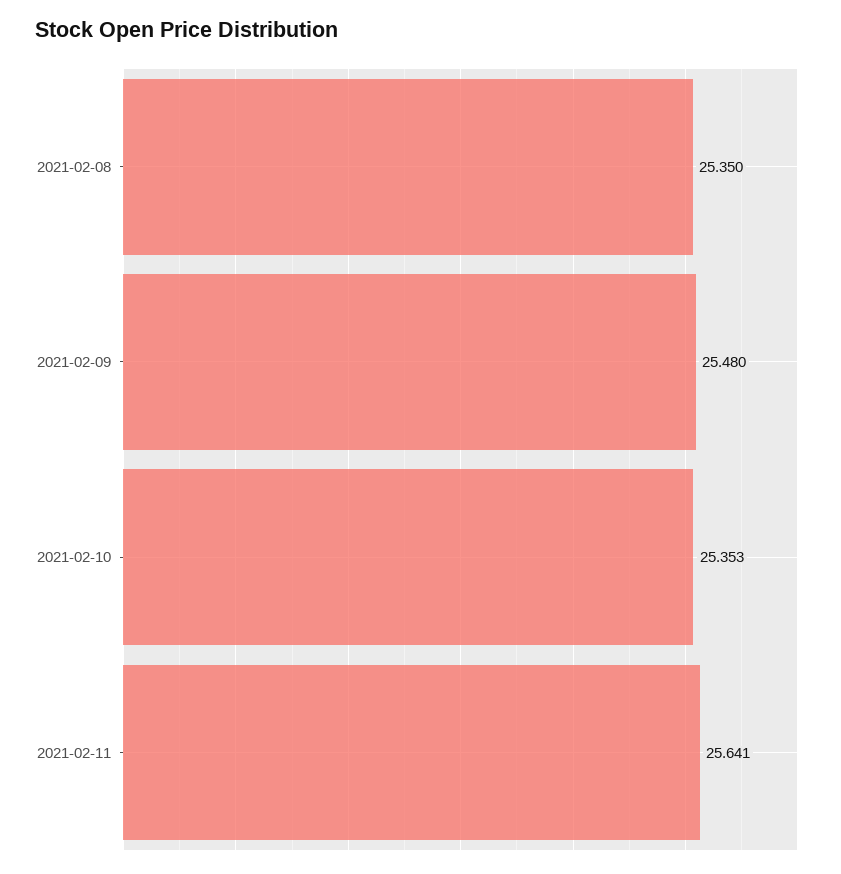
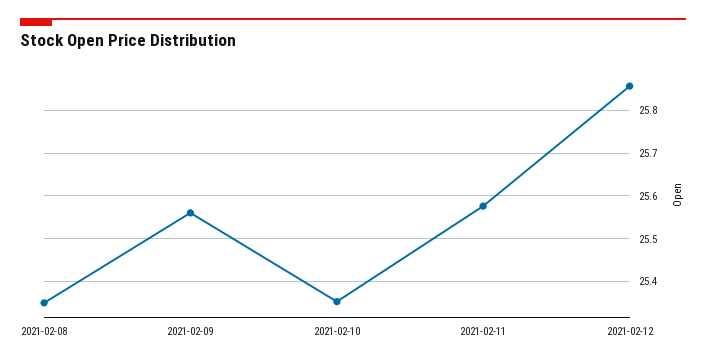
2021-02-09: 25.48 -> 25.56
2021-02-11: 25.641 -> 25.58
2021-02-12: none -> 25.86

